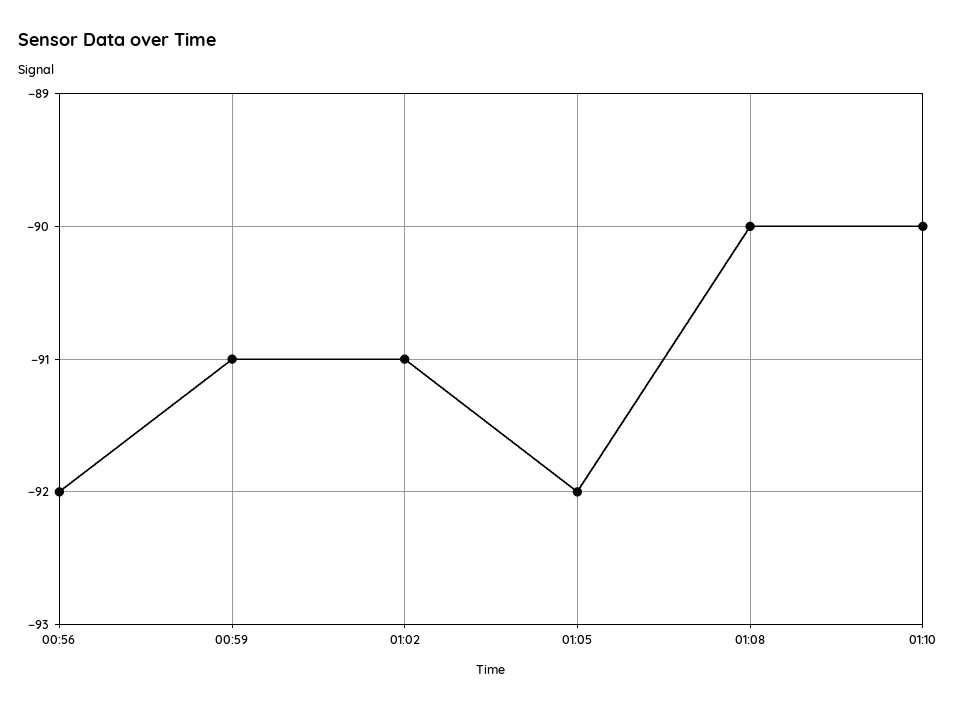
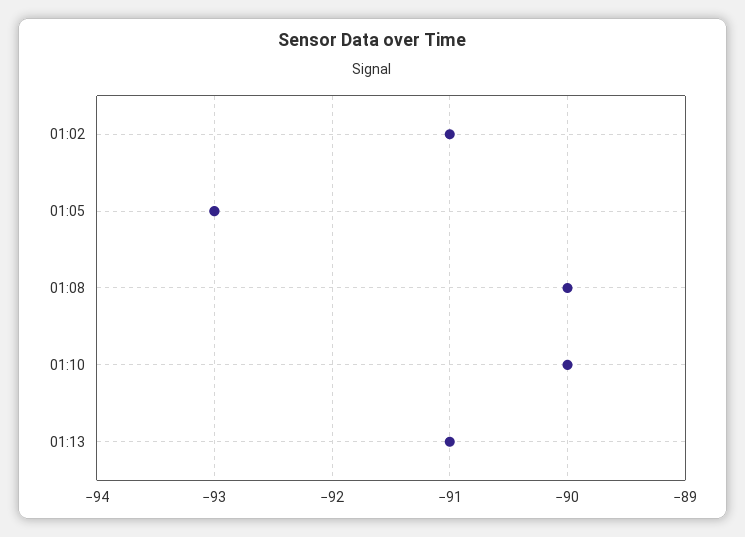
00:56: -92 -> none
00:59: -91 -> none
01:05: -92 -> -93
01:13: none -> -91

